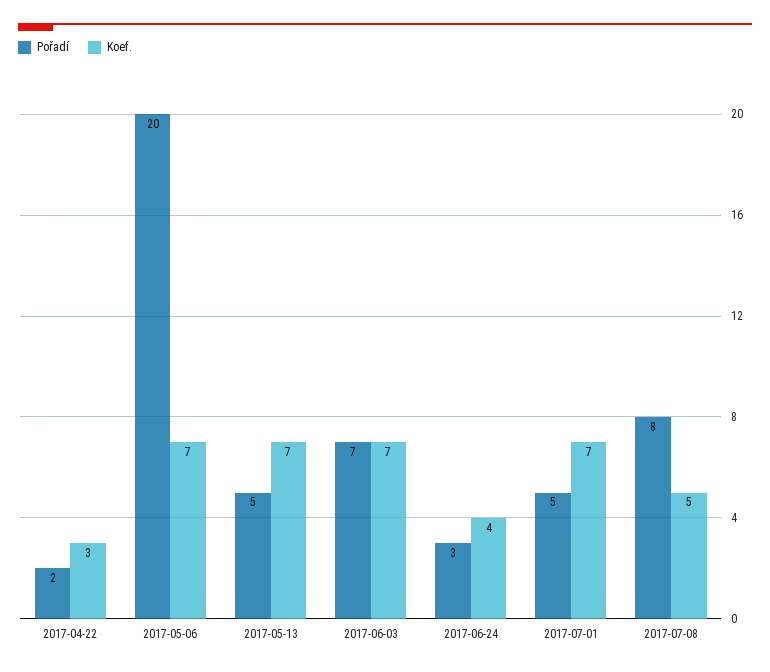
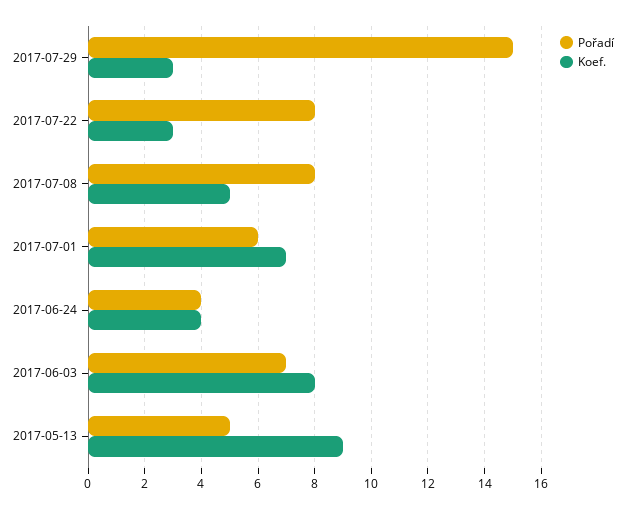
Pořadí, 2017-04-22: 2 -> none
Koef., 2017-04-22: 3 -> none
Pořadí, 2017-05-06: 20 -> none
Koef., 2017-05-06: 7 -> none
Koef., 2017-05-13: 7 -> 9
Koef., 2017-06-03: 7 -> 8
Pořadí, 2017-06-24: 3 -> 4
Pořadí, 2017-07-01: 5 -> 6
Pořadí, 2017-07-29: none -> 15
Koef., 2017-07-29: none -> 3
Pořadí, 2017-07-22: none -> 8
Koef., 2017-07-22: none -> 3

